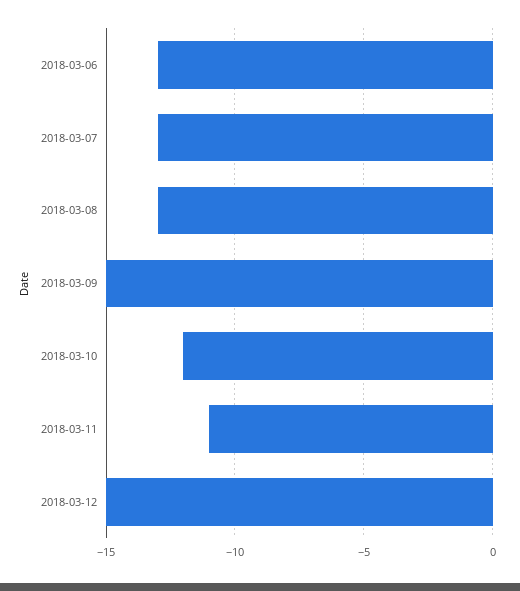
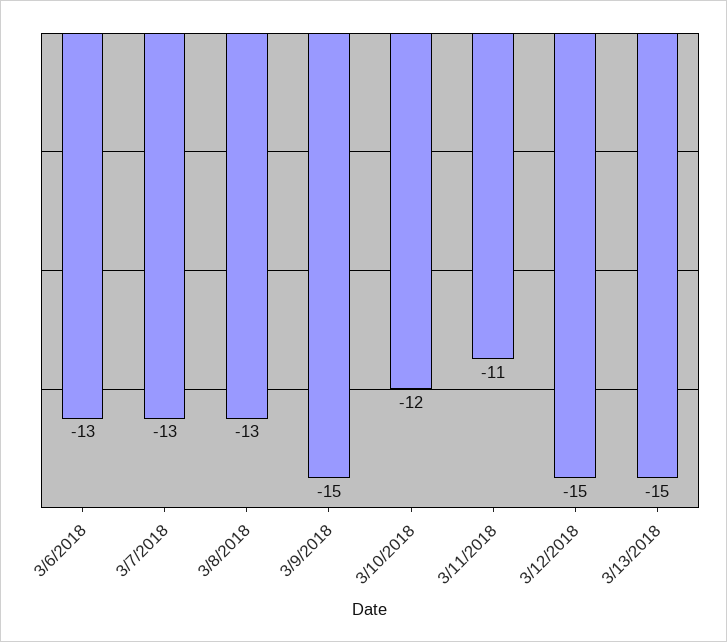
3/13/2018: none -> -15

